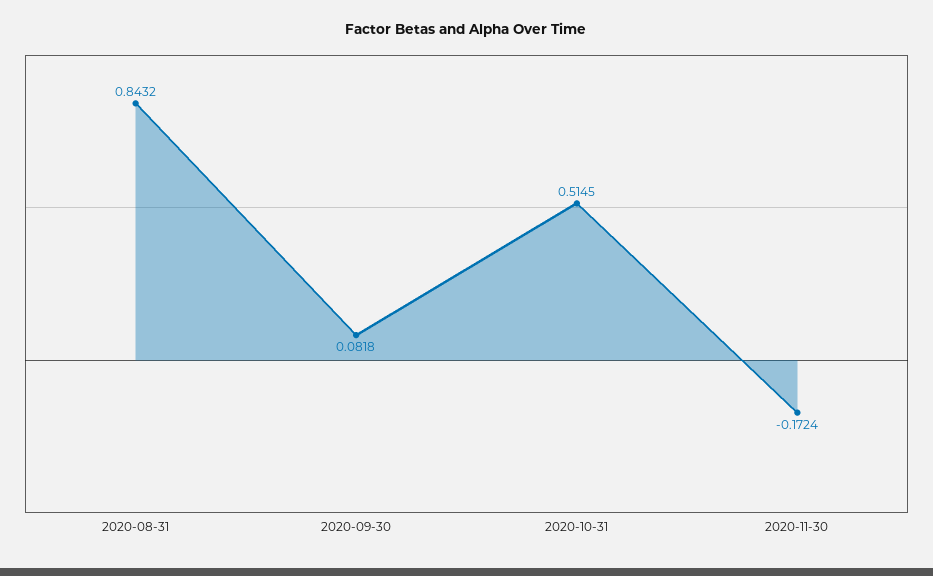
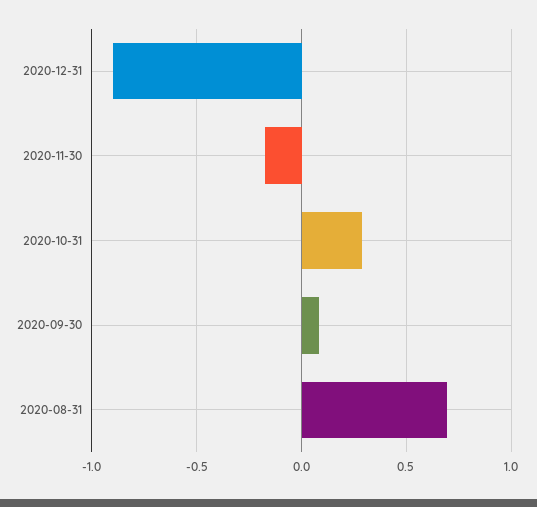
2020-08-31: 0.8432 -> 0.7
2020-10-31: 0.5145 -> 0.3
2020-12-31: none -> -0.9

